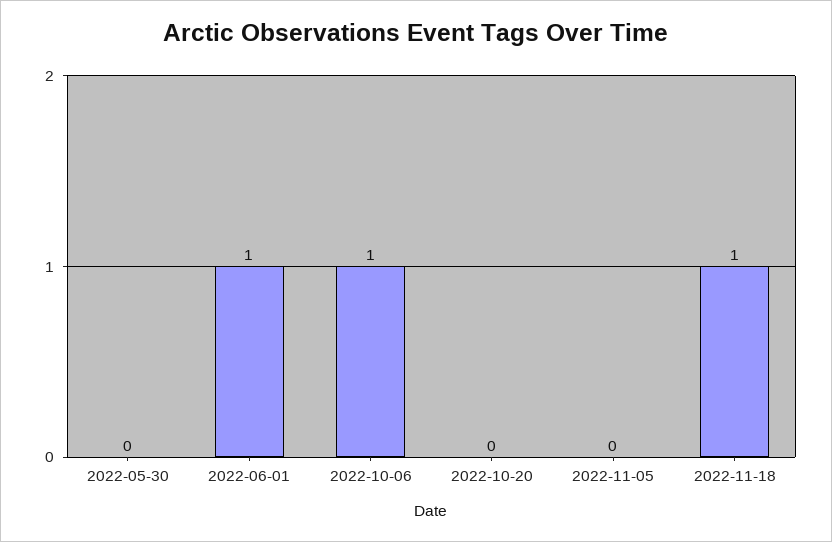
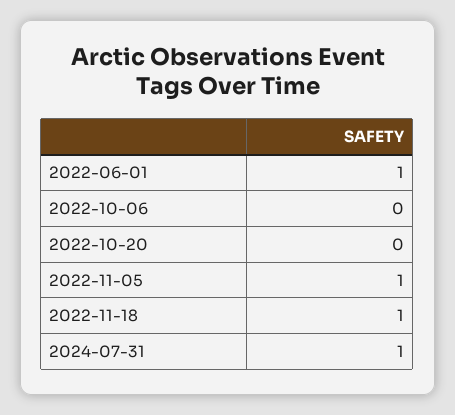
2022-05-30: 0 -> none
2022-10-06: 1 -> 0
2022-11-05: 0 -> 1
2024-07-31: none -> 1

